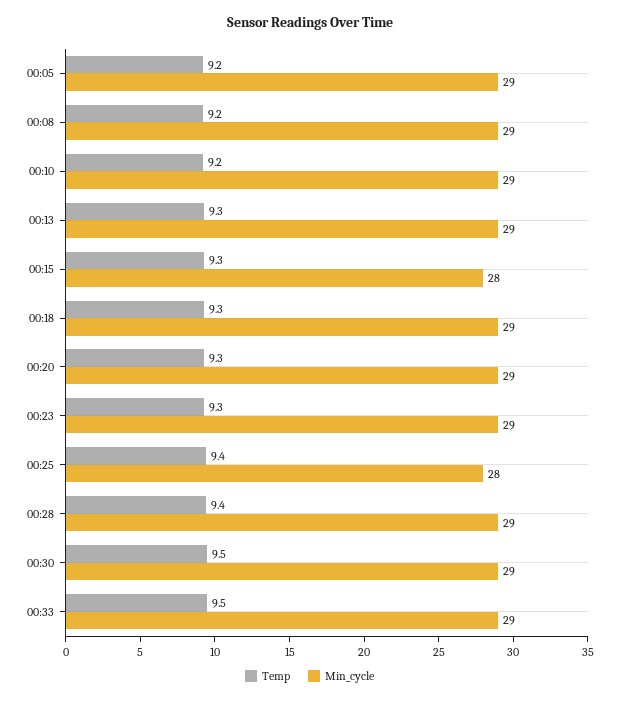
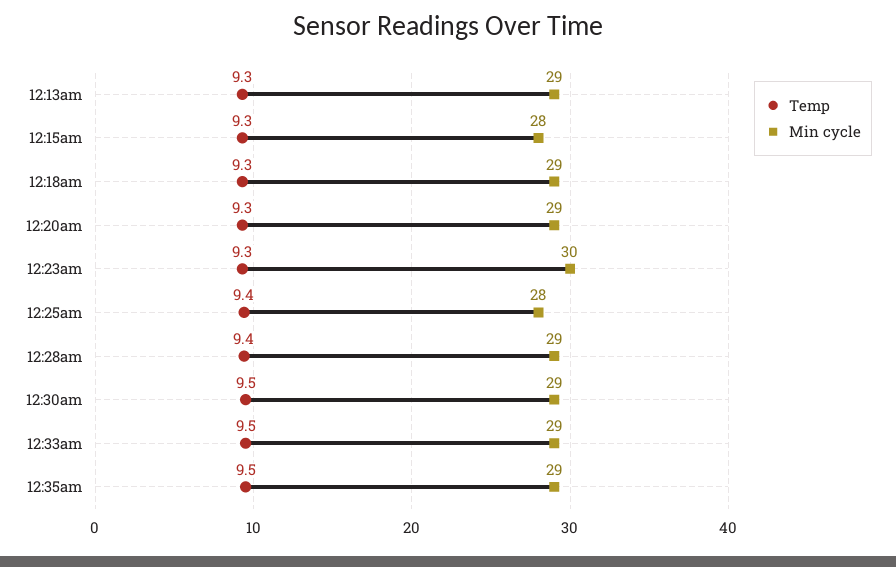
Temp, 00:05: 9.2 -> none
Min_cycle, 00:05: 29 -> none
Temp, 00:08: 9.2 -> none
Min_cycle, 00:08: 29 -> none
Temp, 00:10: 9.2 -> none
Min_cycle, 00:10: 29 -> none
Min_cycle, 00:23: 29 -> 30
Temp, 12:35am: none -> 9.5
Min_cycle, 12:35am: none -> 29

